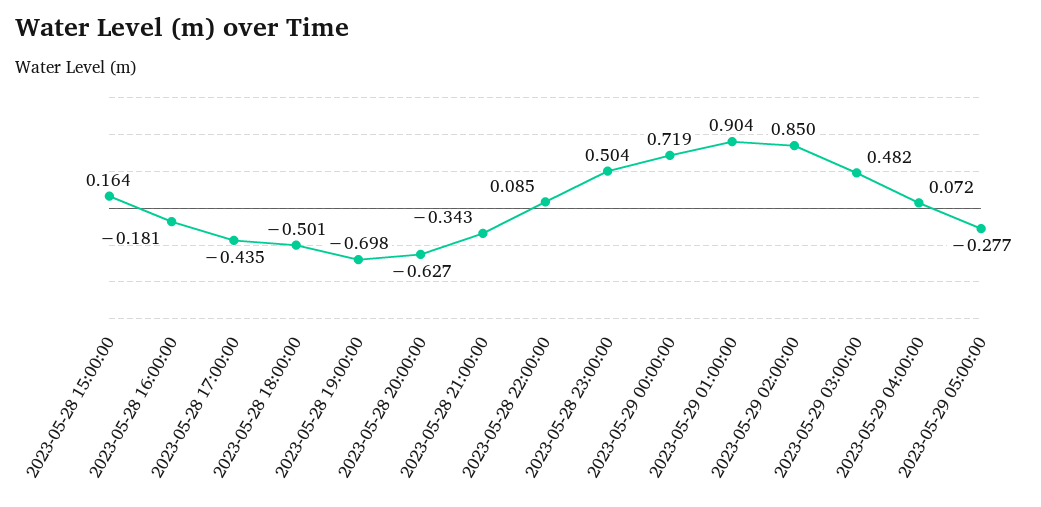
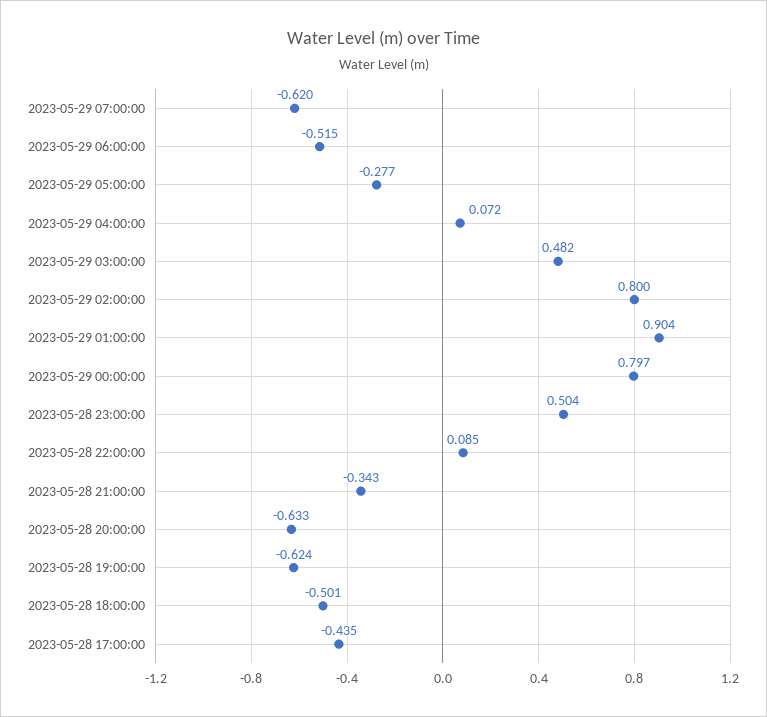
2023-05-28 15:00:00: 0.164 -> none
2023-05-28 16:00:00: -0.181 -> none
2023-05-28 19:00:00: -0.698 -> -0.624
2023-05-28 20:00:00: -0.627 -> -0.633
2023-05-29 00:00:00: 0.719 -> 0.797
2023-05-29 02:00:00: 0.85 -> 0.8
2023-05-29 07:00:00: none -> -0.62
2023-05-29 06:00:00: none -> -0.515

